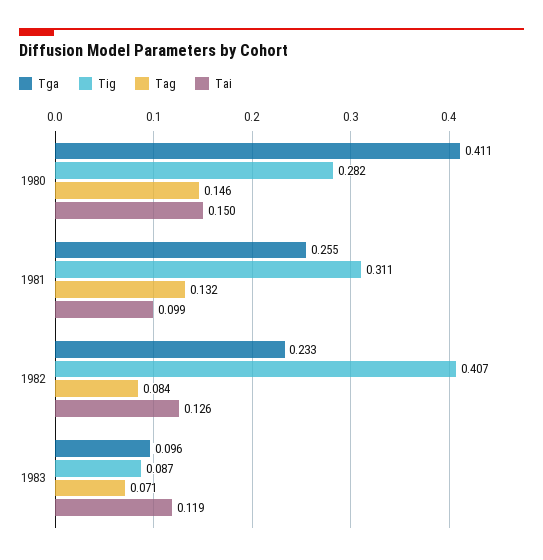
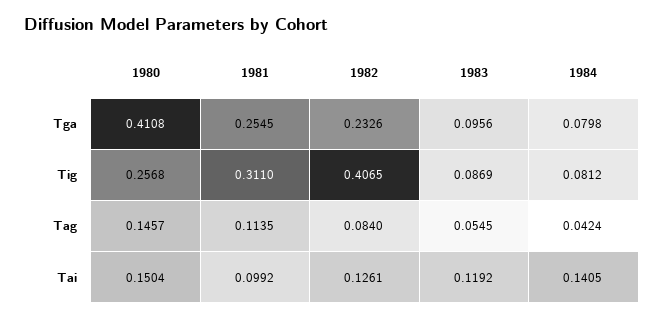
Tig, 1980: 0.282 -> 0.2568
Tag, 1981: 0.132 -> 0.1135
Tag, 1983: 0.071 -> 0.0545
Tga, 1984: none -> 0.0798
Tig, 1984: none -> 0.0812
Tag, 1984: none -> 0.0424
Tai, 1984: none -> 0.1405

